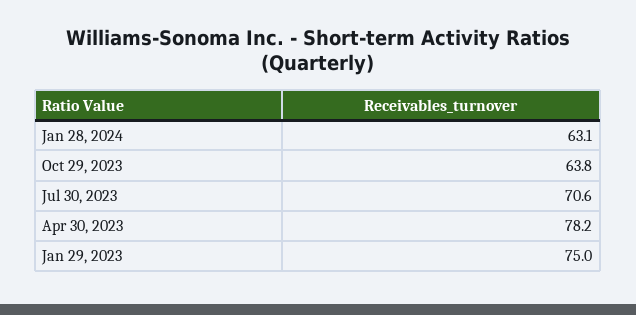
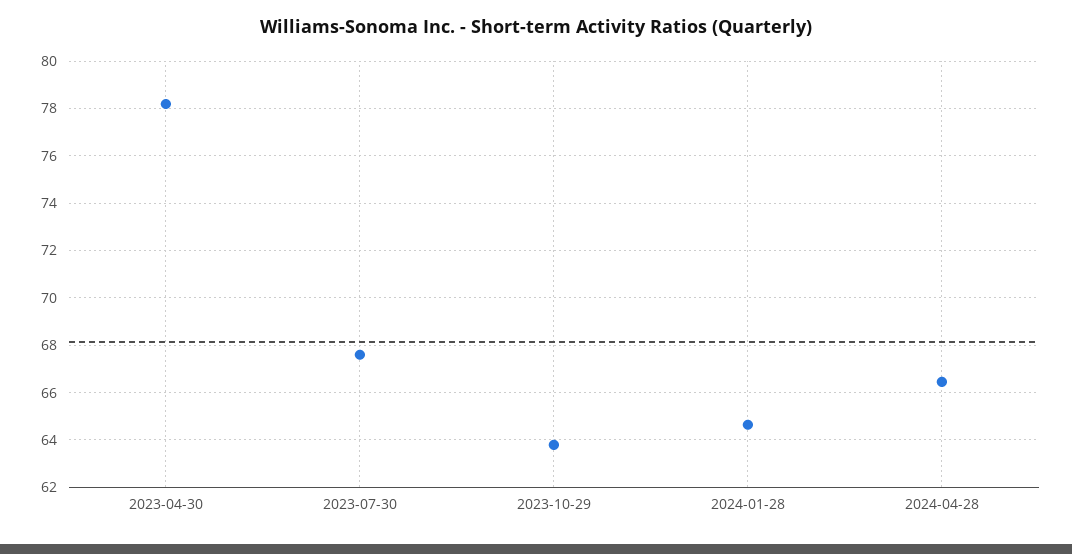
Jan 28, 2024: 63.1 -> 64.5
Jul 30, 2023: 70.6 -> 67.5
Jan 29, 2023: 75 -> none
2024-04-28: none -> 66.5

